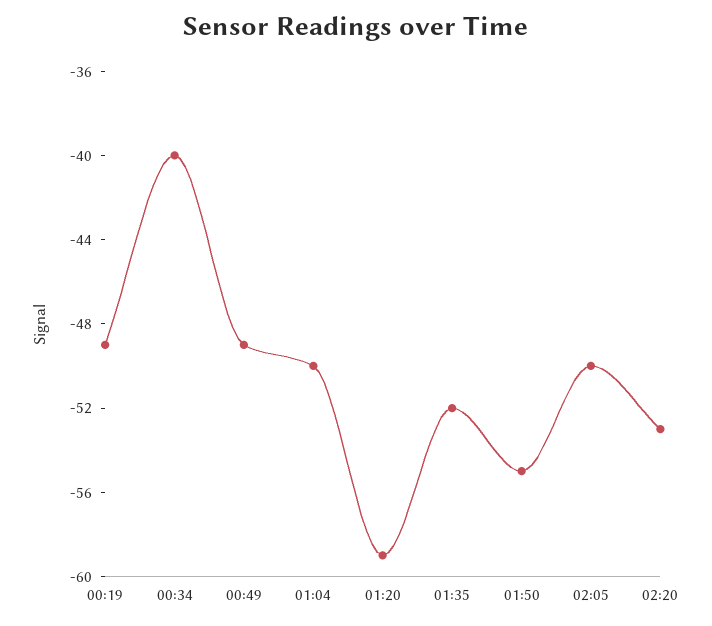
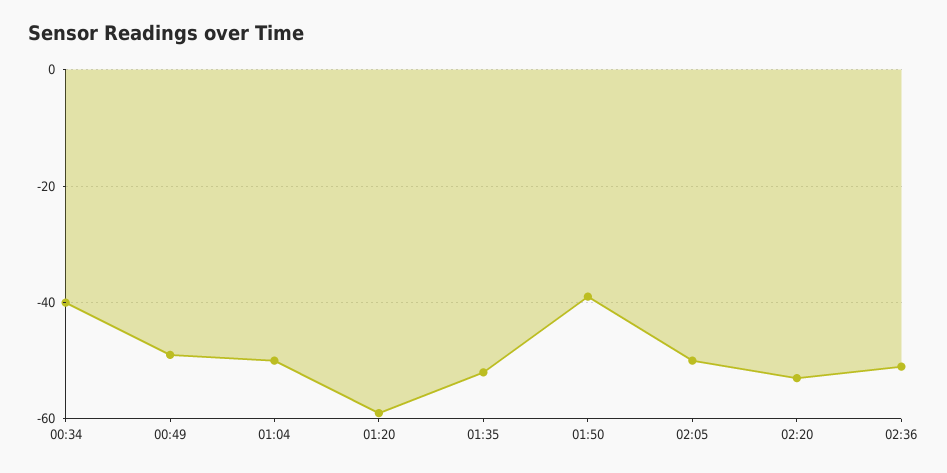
00:19: -49 -> none
01:50: -55 -> -40
02:36: none -> -50

